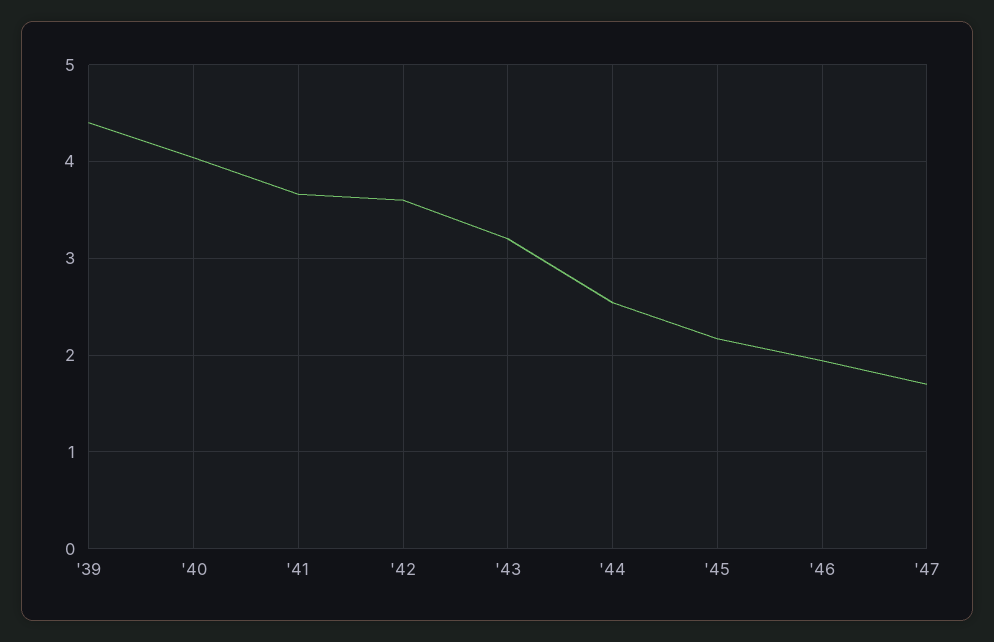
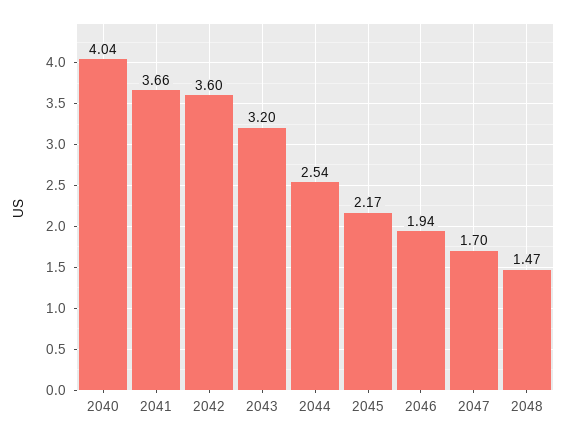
'39: 4.4 -> none
2048: none -> 1.47

